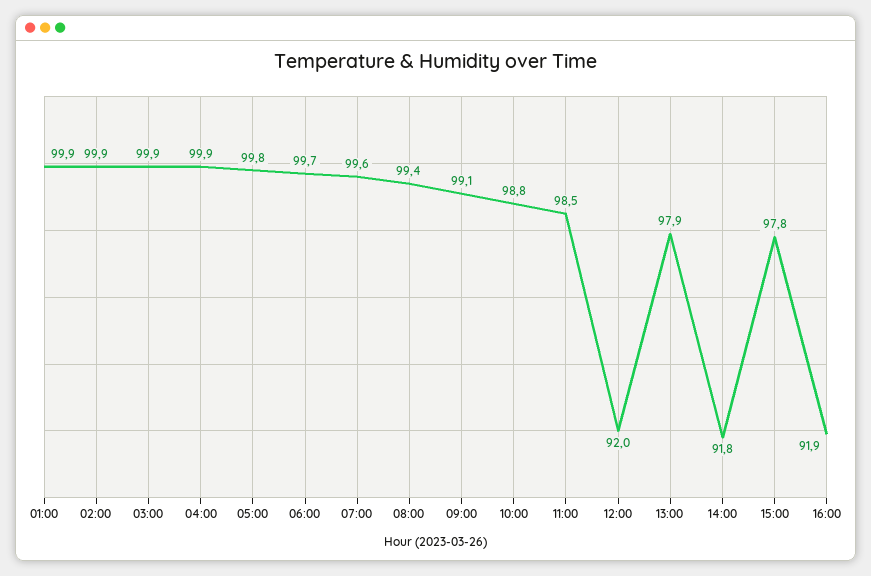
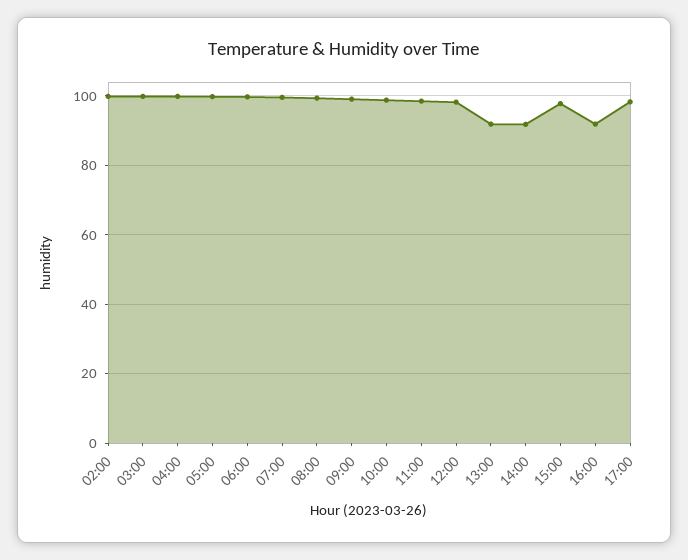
01:00: 99.9 -> none
12:00: 92 -> 98
13:00: 97.9 -> 92
17:00: none -> 98

